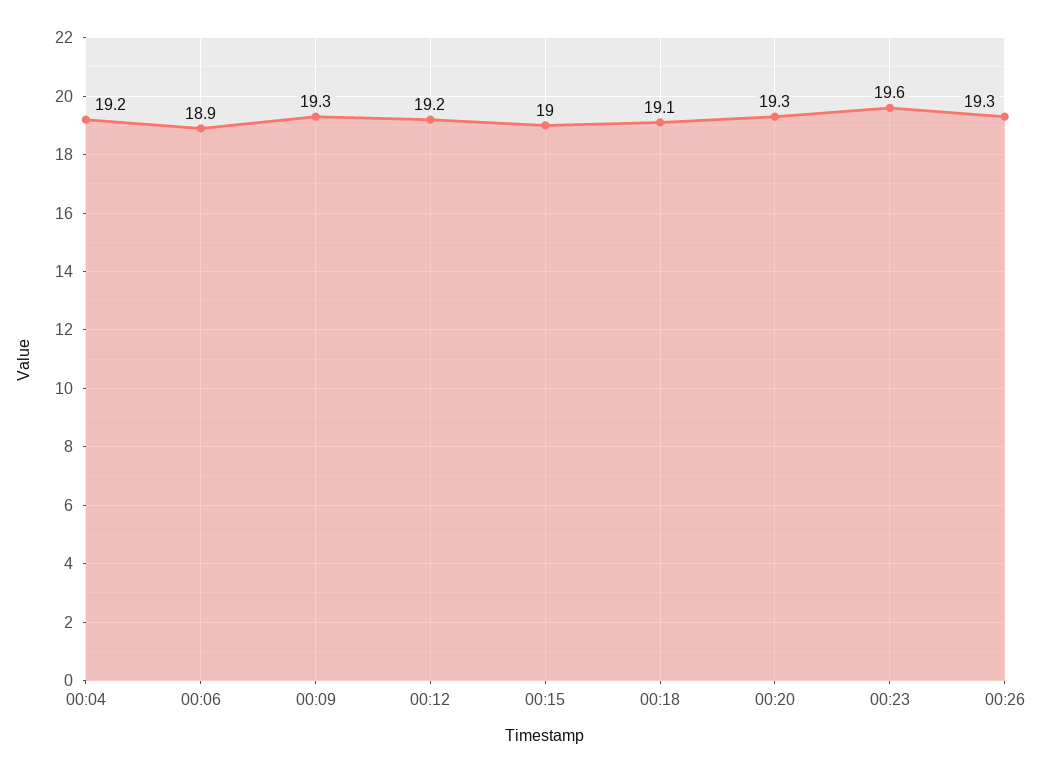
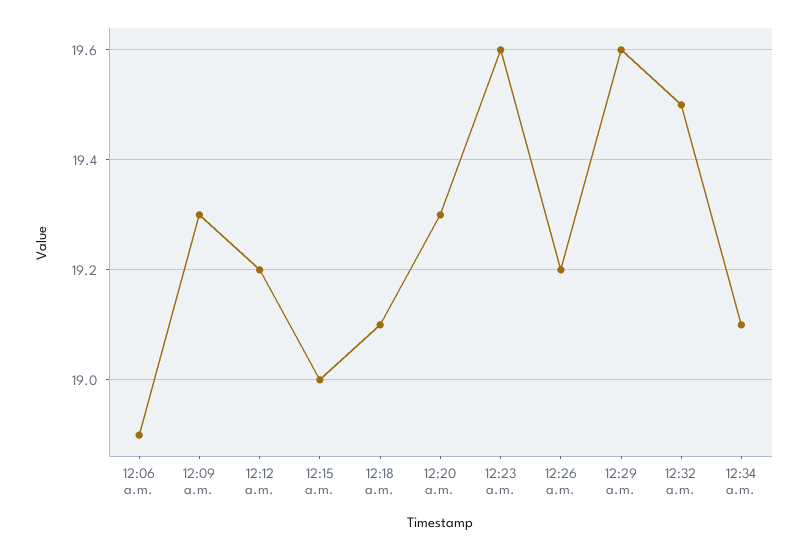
00:04: 19.2 -> none
00:26: 19.3 -> 19.2
12:29 a.m.: none -> 19.6
12:32 a.m.: none -> 19.5
12:34 a.m.: none -> 19.1

